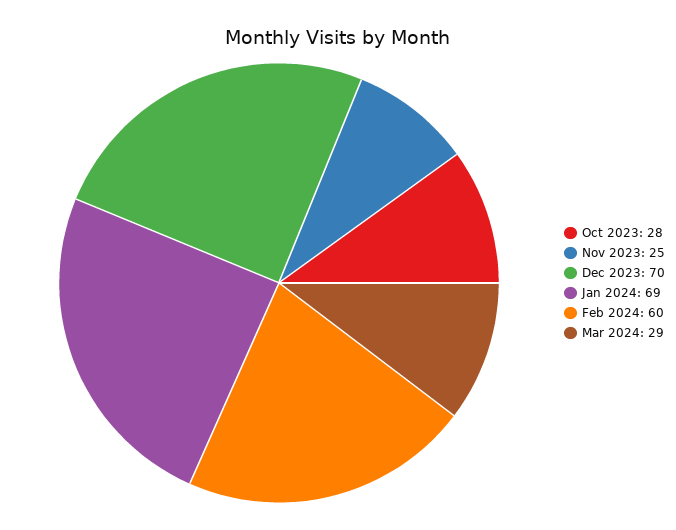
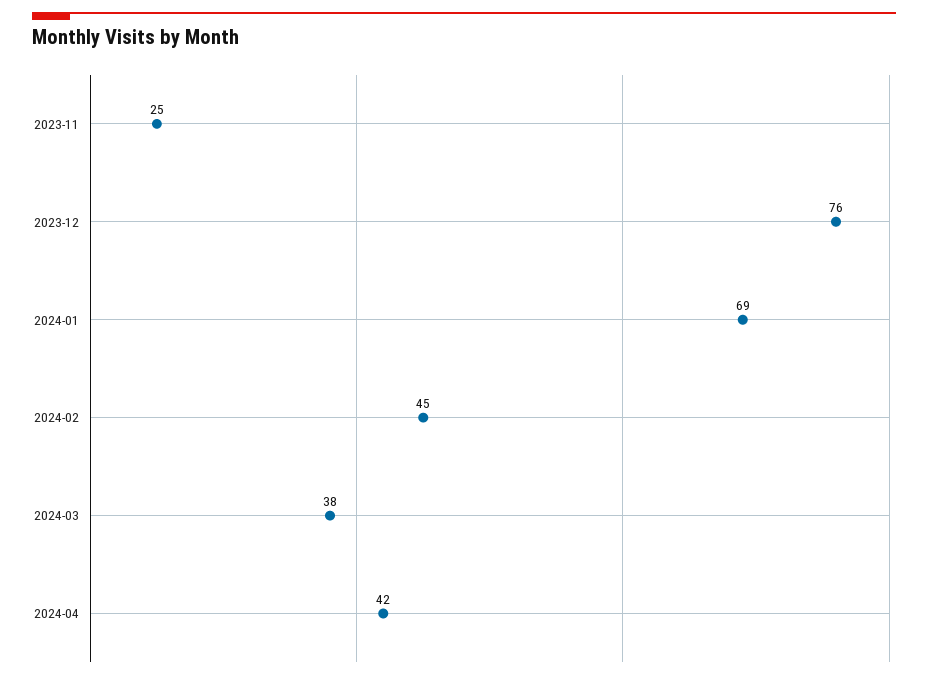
Oct 2023: 28 -> none
Dec 2023: 70 -> 76
Feb 2024: 60 -> 45
Mar 2024: 29 -> 38
2024-04: none -> 42

